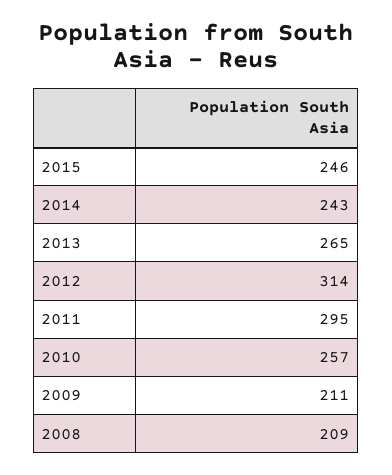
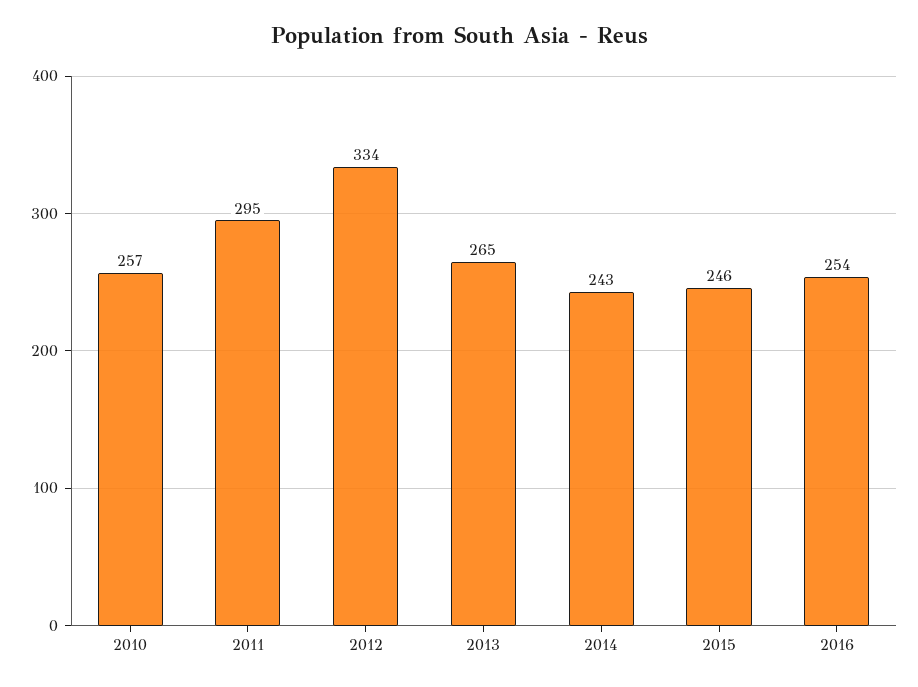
2012: 314 -> 334
2009: 211 -> none
2008: 209 -> none
2016: none -> 254

